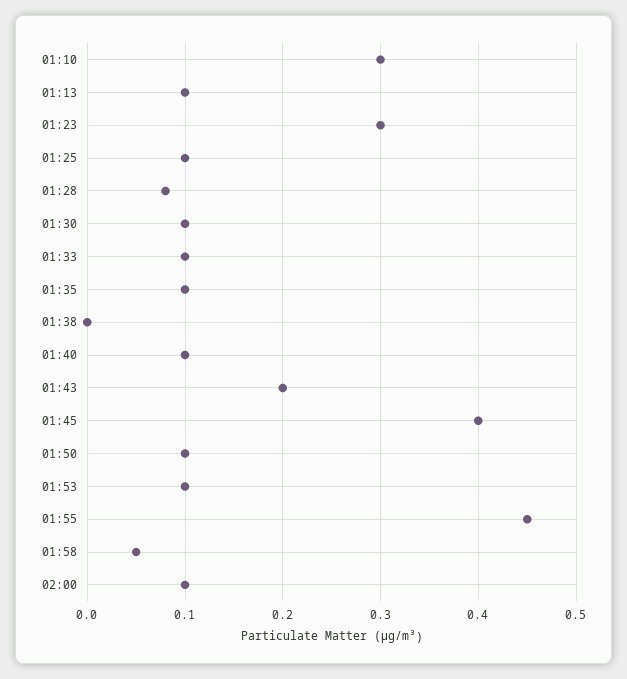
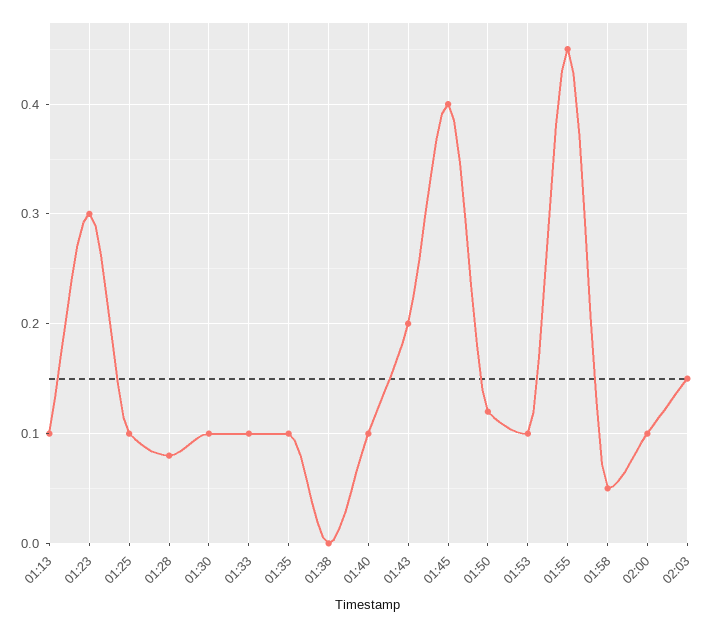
01:10: 0.3 -> none
01:50: 0.1 -> 0.12
02:03: none -> 0.15

